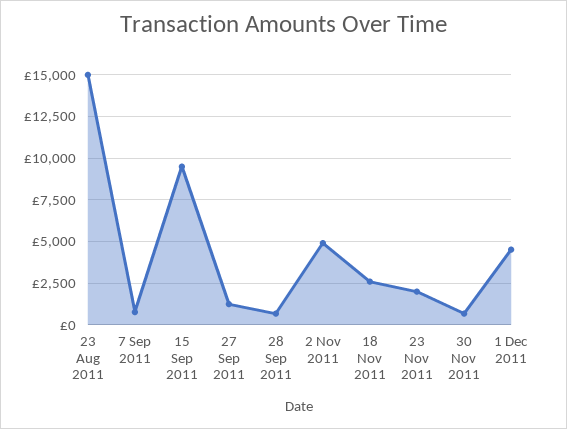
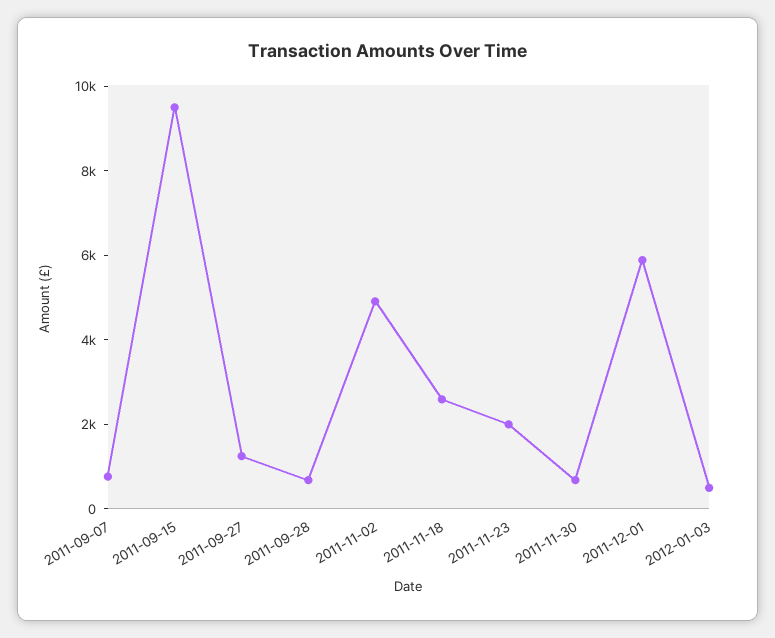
23 Aug 2011: 15000 -> none
1 Dec 2011: 4500 -> 6000
2012-01-03: none -> 500

